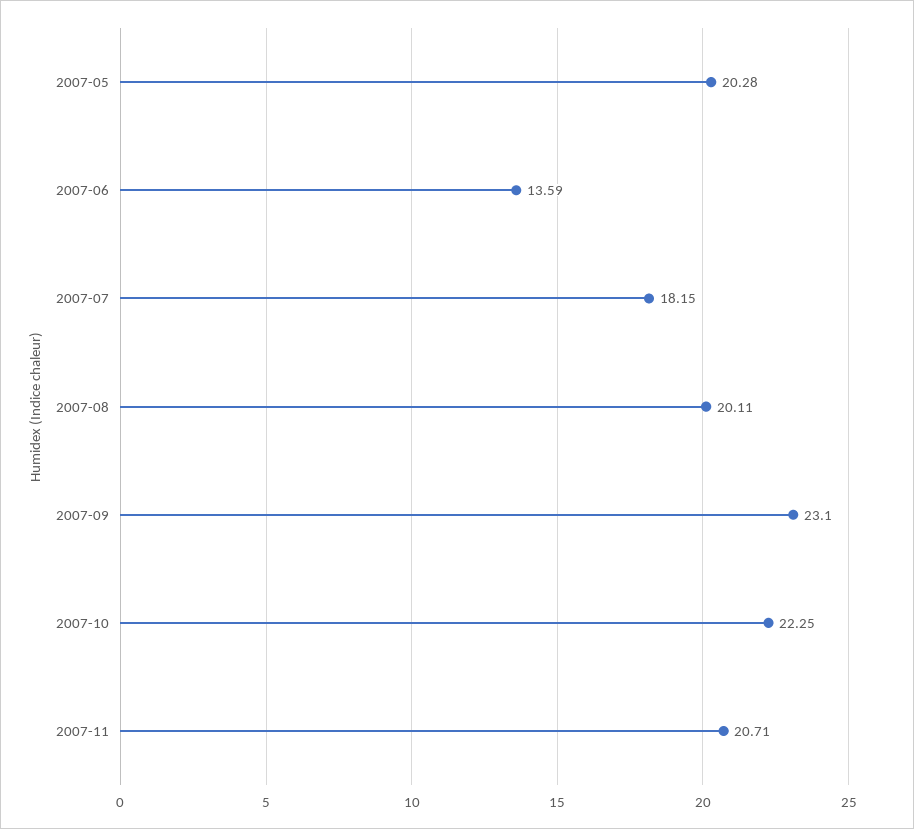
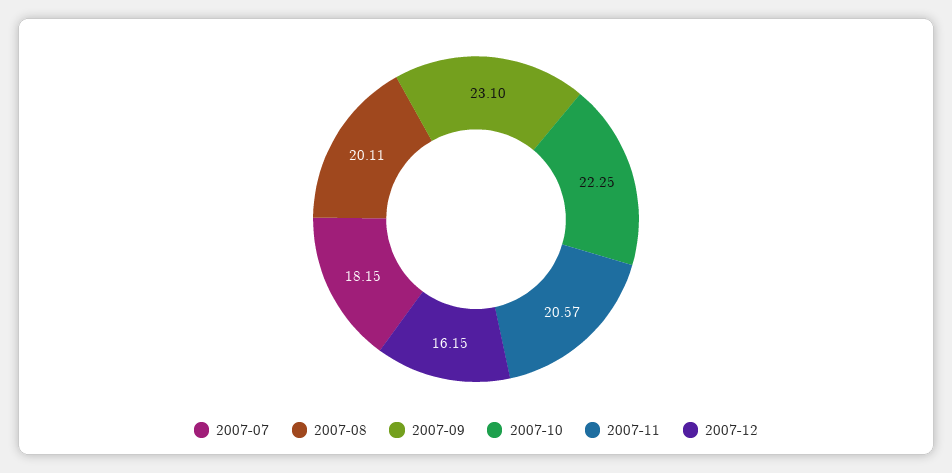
2007-05: 20.28 -> none
2007-06: 13.59 -> none
2007-11: 20.71 -> 20.57
2007-12: none -> 16.15

